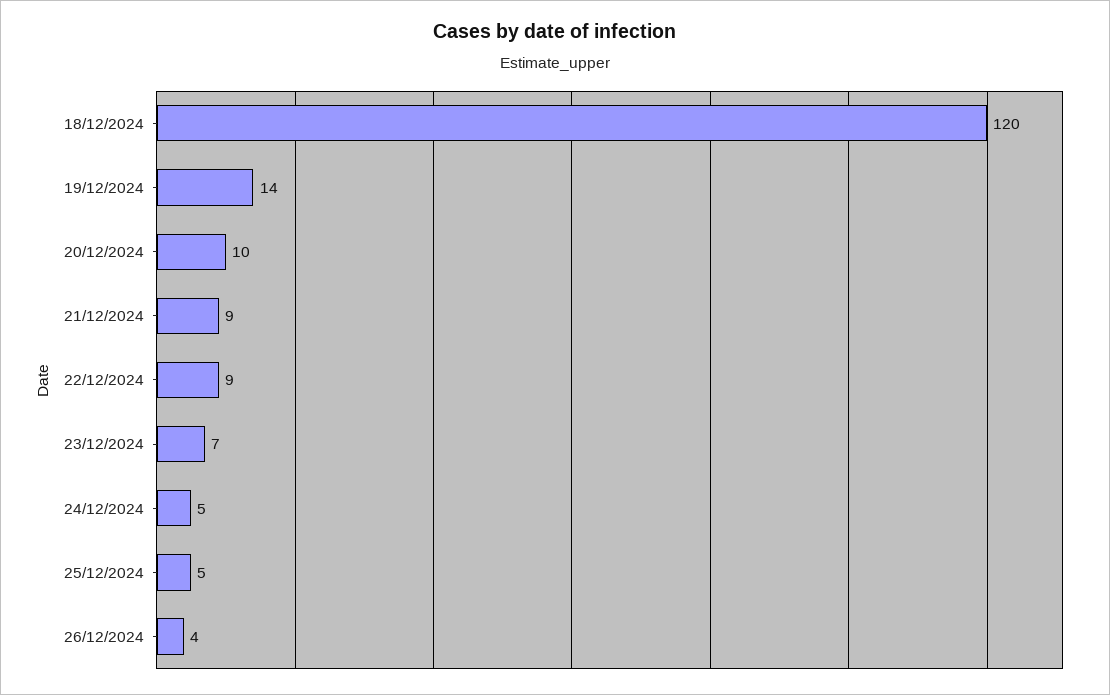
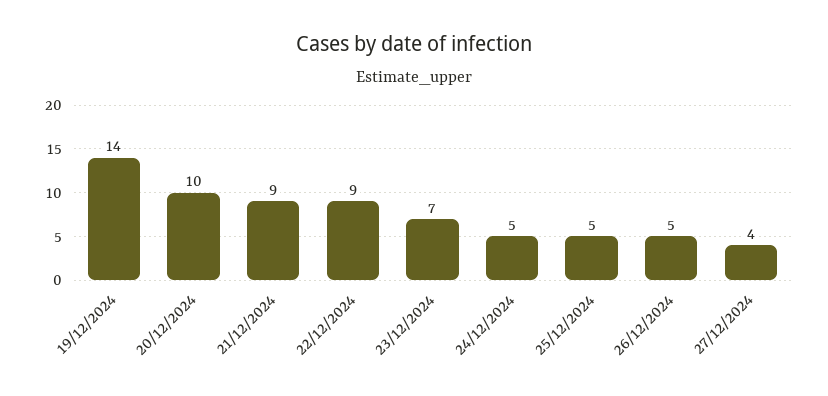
18/12/2024: 120 -> none
26/12/2024: 4 -> 5
27/12/2024: none -> 4

